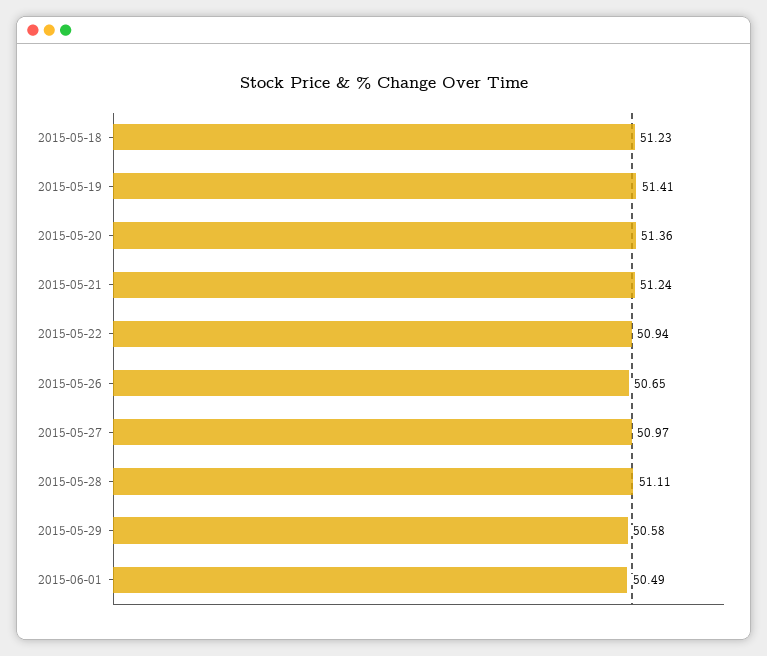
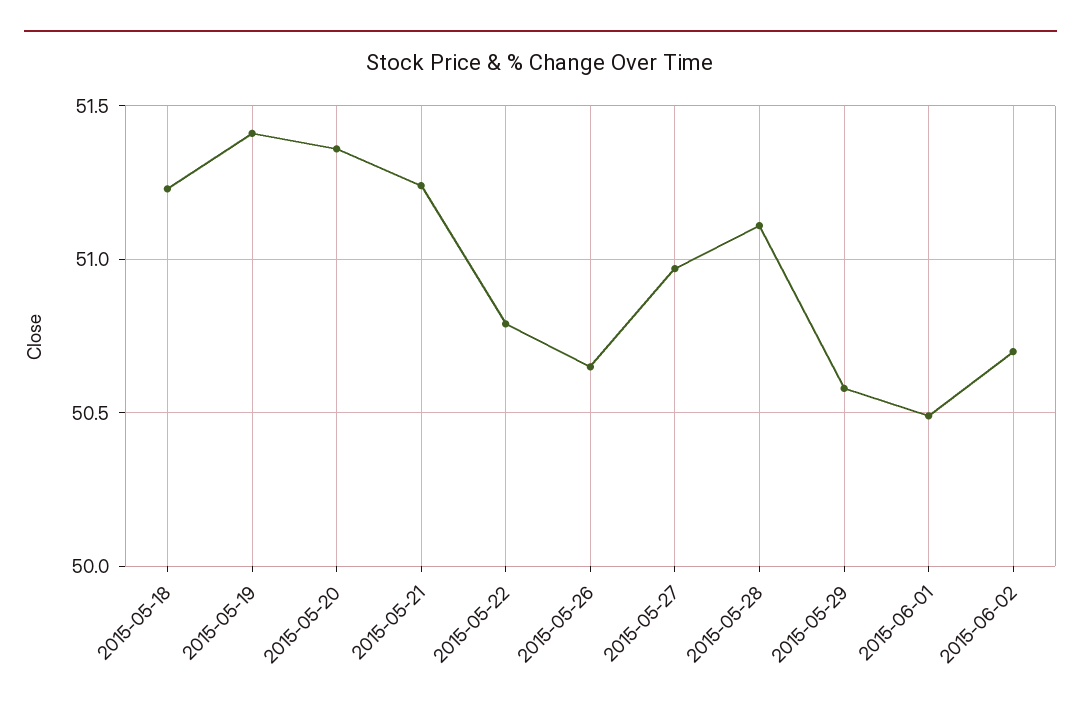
2015-05-22: 50.94 -> 50.8
2015-06-02: none -> 50.7

